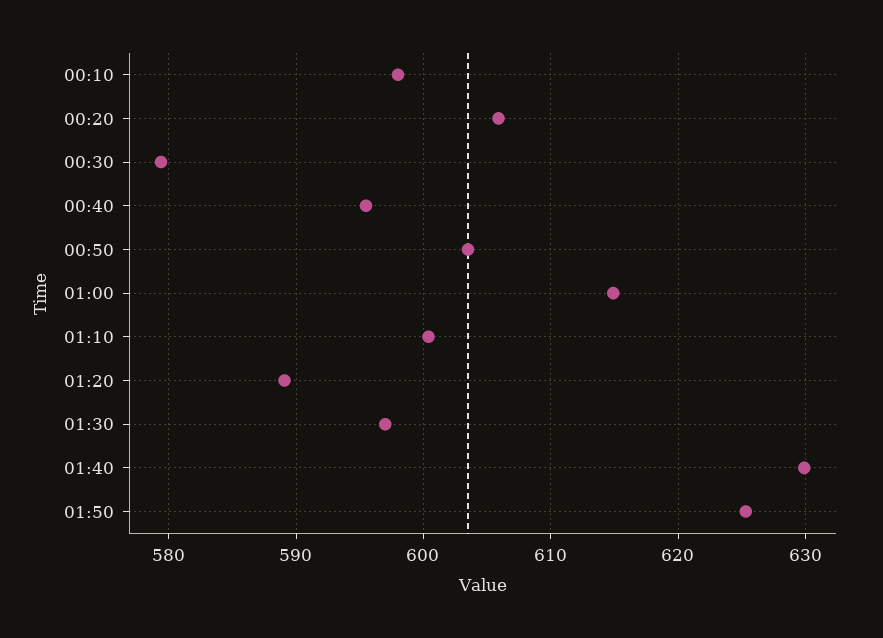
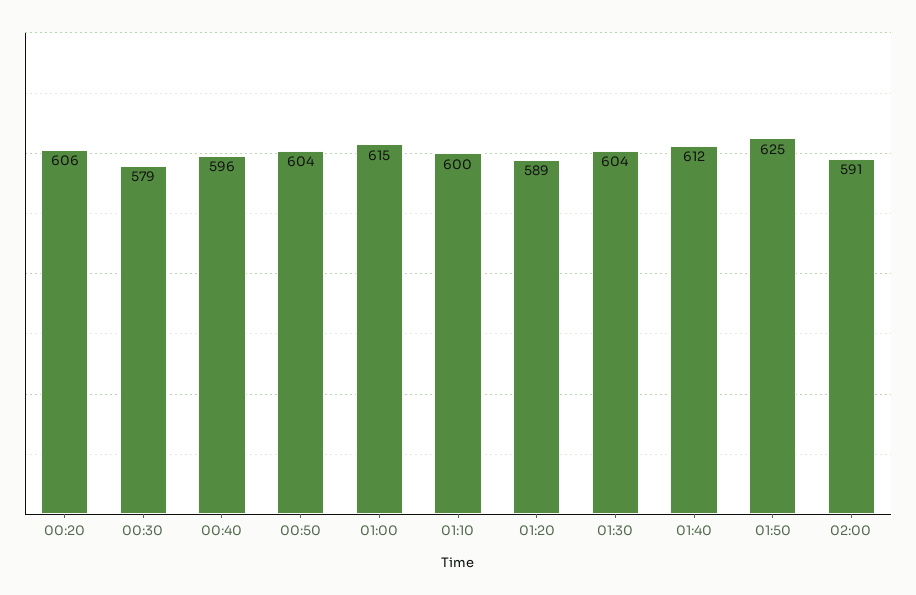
00:10: 598 -> none
01:30: 597 -> 604
01:40: 630 -> 612
02:00: none -> 591

